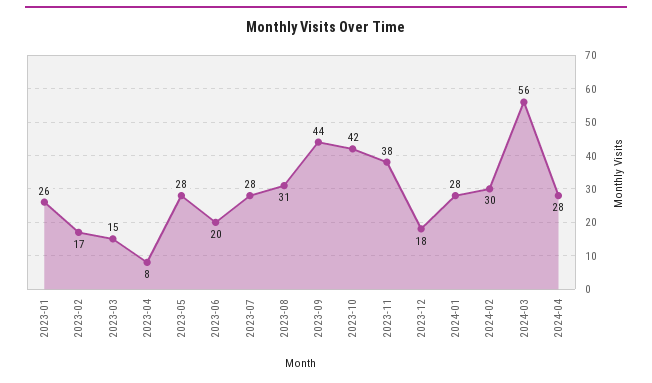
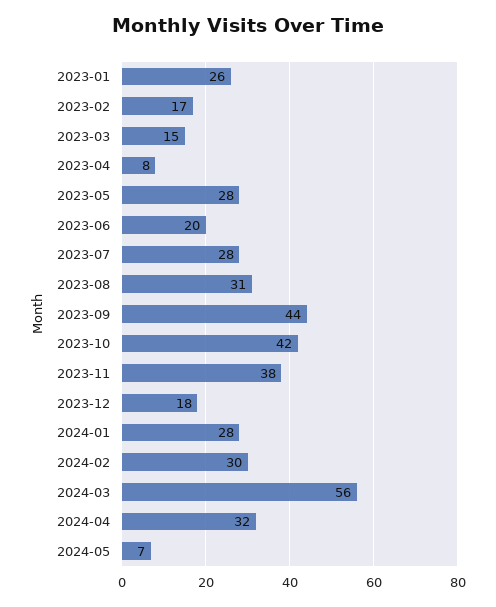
2024-04: 28 -> 32
2024-05: none -> 7

